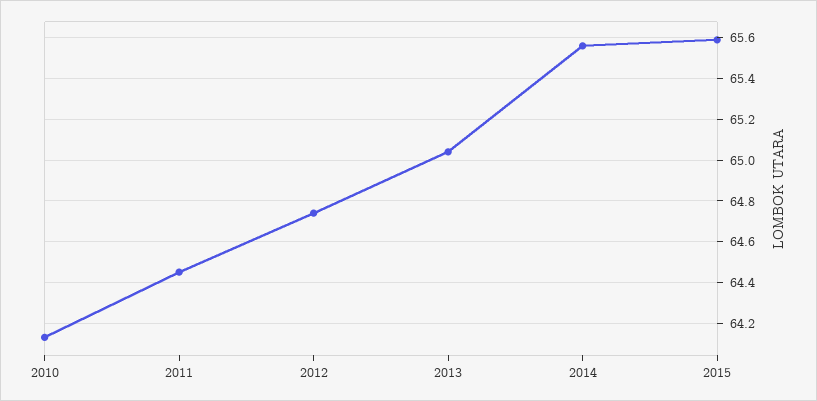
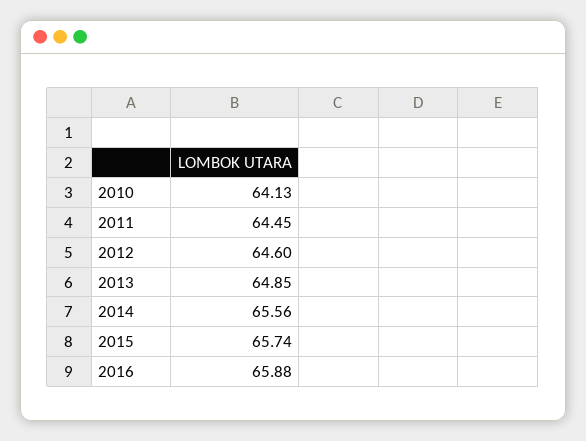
2012: 64.75 -> 64.6
2013: 65.05 -> 64.85
2015: 65.6 -> 65.74
2016: none -> 65.88

